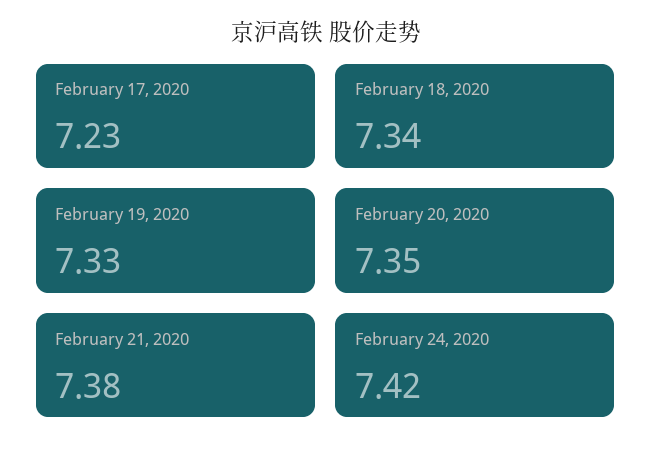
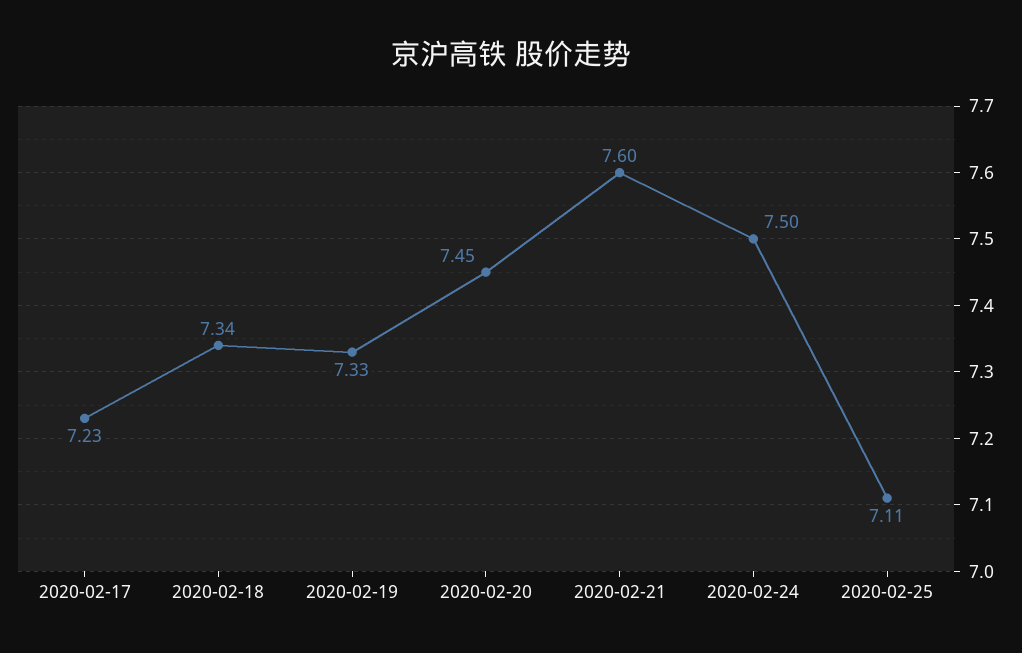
February 20, 2020: 7.35 -> 7.45
February 21, 2020: 7.38 -> 7.6
February 24, 2020: 7.42 -> 7.5
2020-02-25: none -> 7.11

